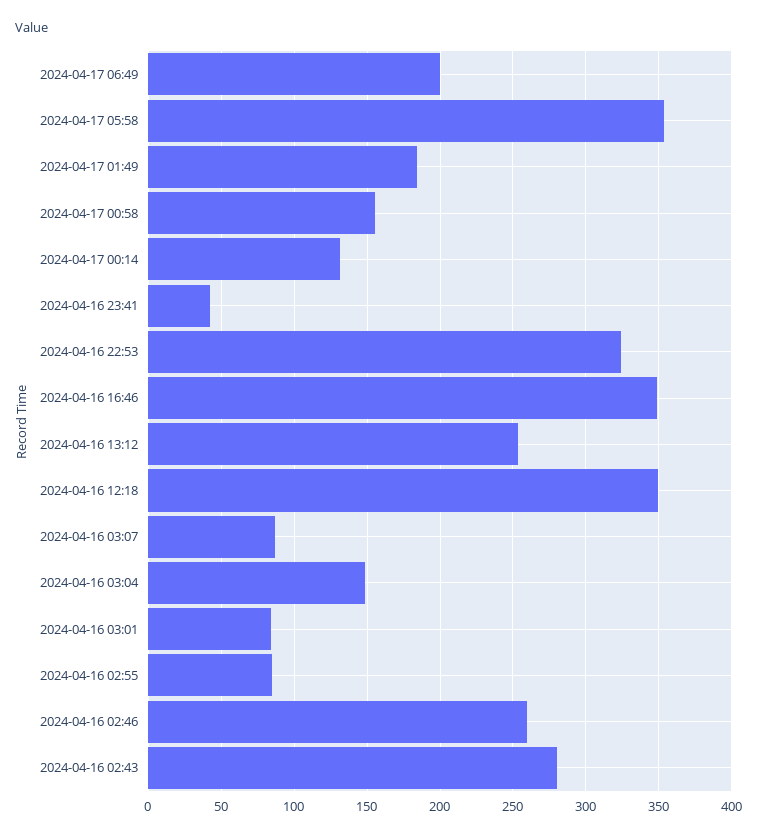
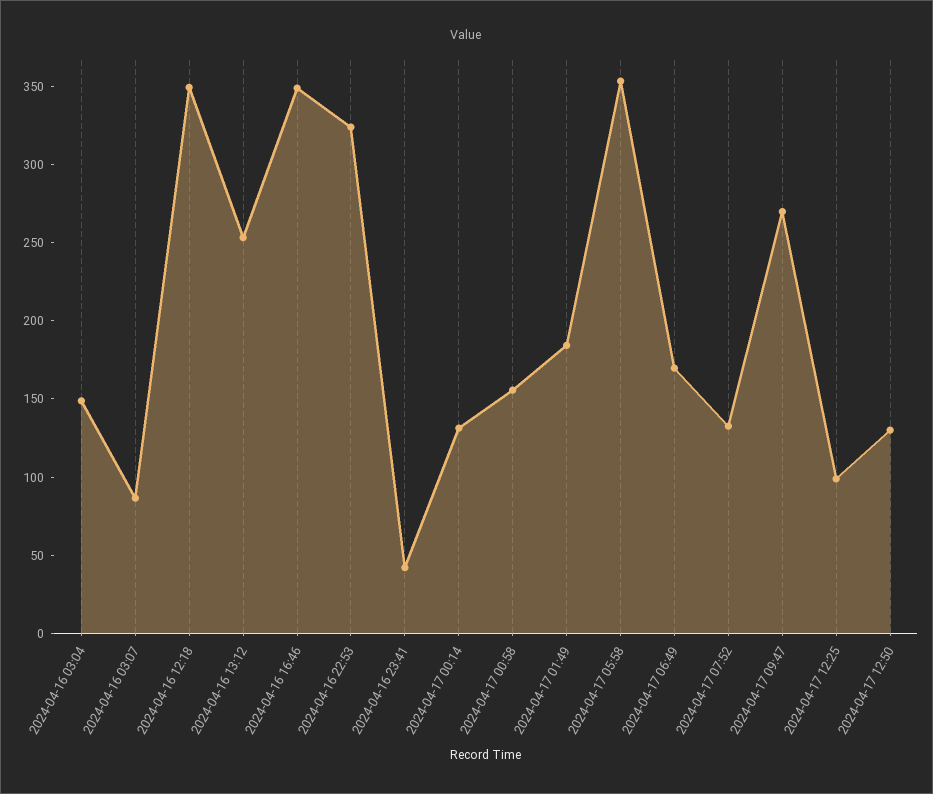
2024-04-17 06:49: 200 -> 170
2024-04-16 03:01: 85 -> none
2024-04-16 02:55: 85 -> none
2024-04-16 02:46: 260 -> none
2024-04-16 02:43: 280 -> none
2024-04-17 07:52: none -> 130
2024-04-17 09:47: none -> 270
2024-04-17 12:25: none -> 100
2024-04-17 12:50: none -> 130

